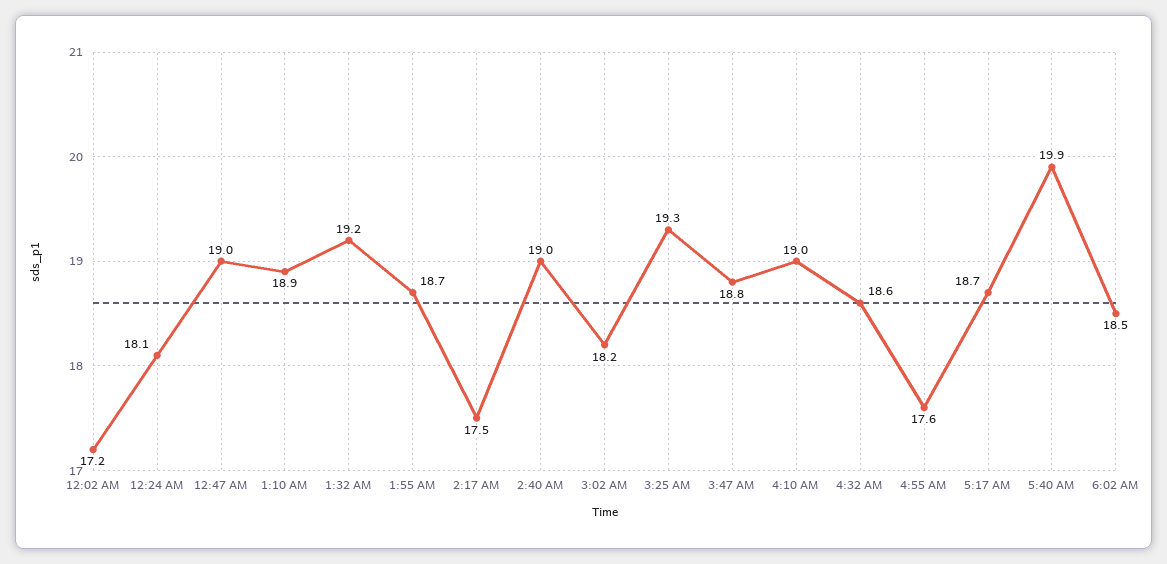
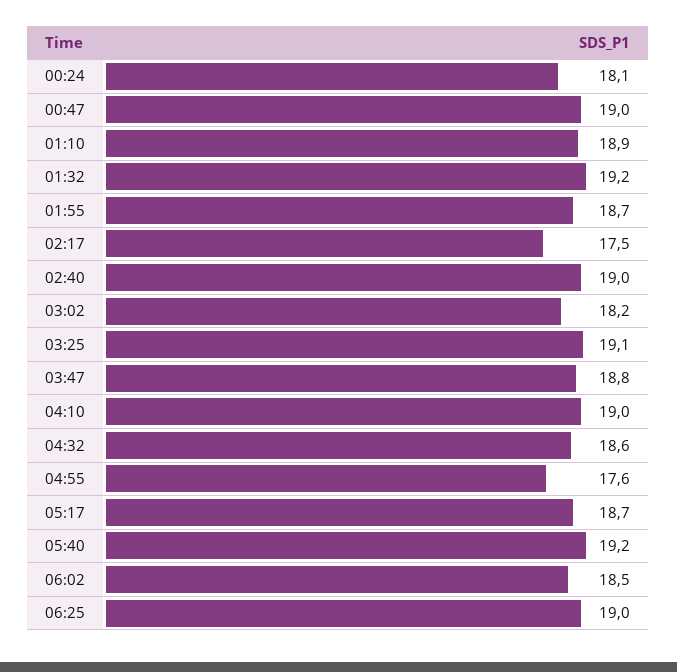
12:02 AM: 17.2 -> none
3:25 AM: 19.3 -> 19.1
5:40 AM: 19.9 -> 19.2
06:25: none -> 19

